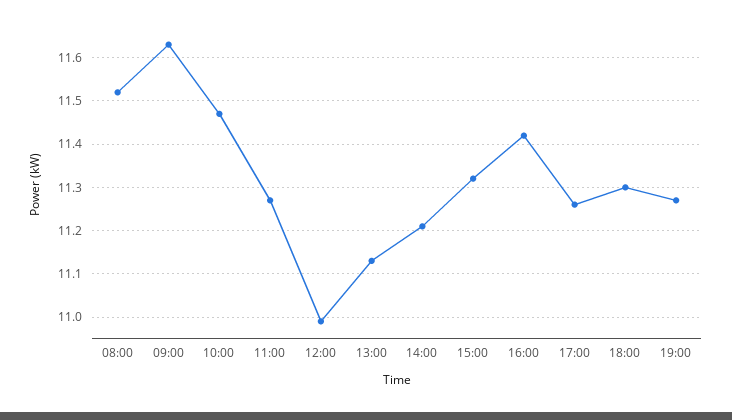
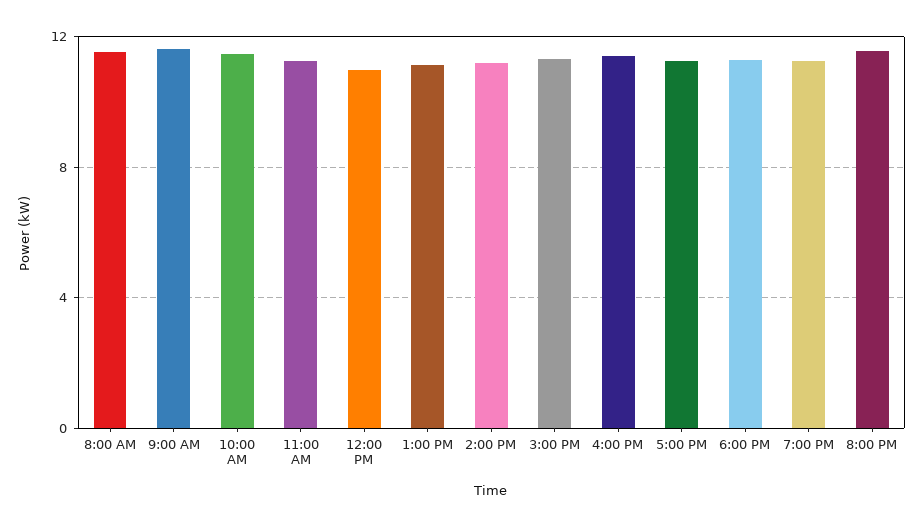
8:00 PM: none -> 11.5

